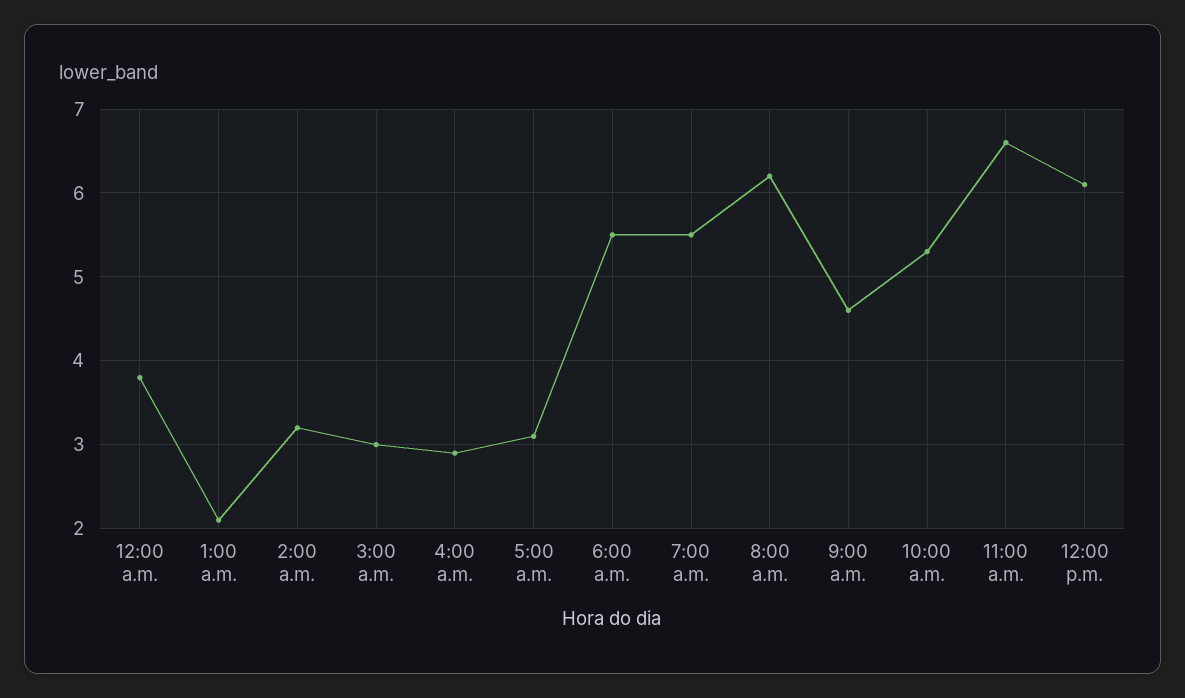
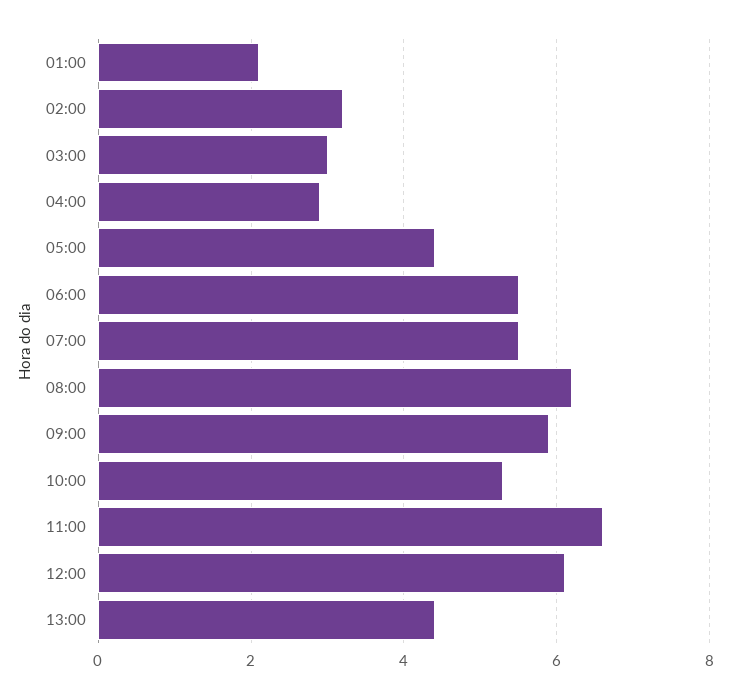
12:00 a.m.: 3.8 -> none
5:00 a.m.: 3.1 -> 4.5
9:00 a.m.: 4.6 -> 6
13:00: none -> 4.5

